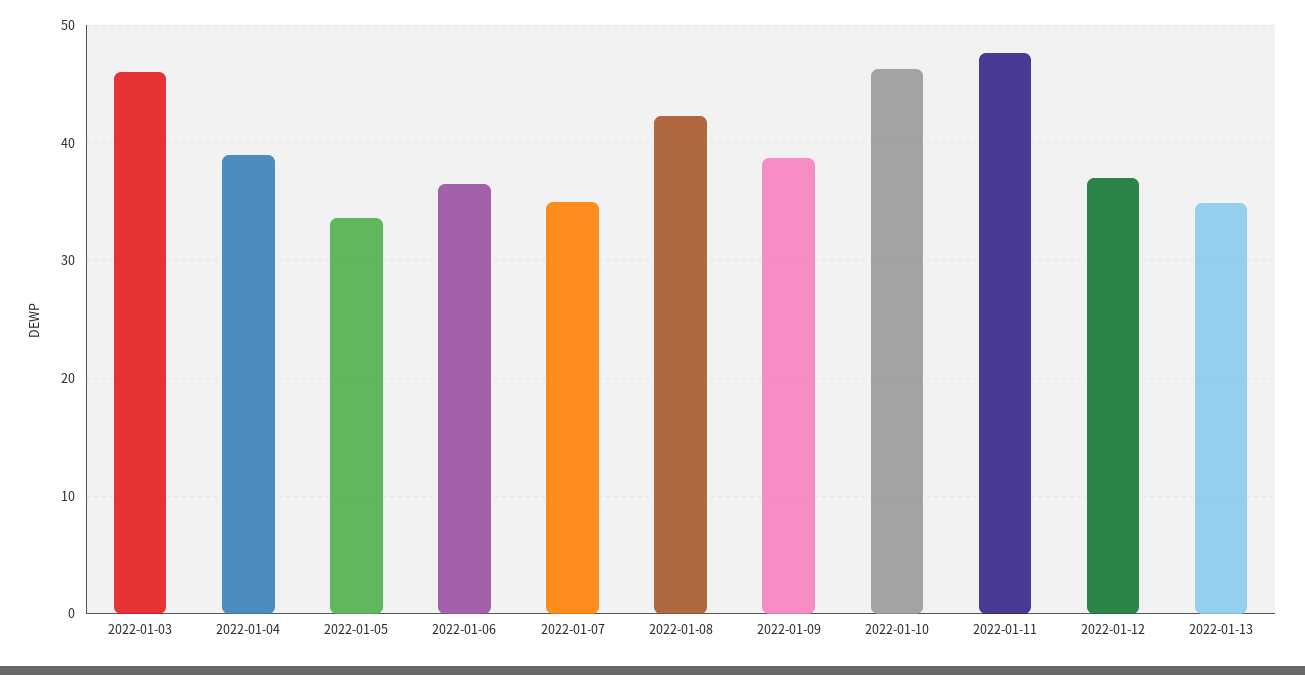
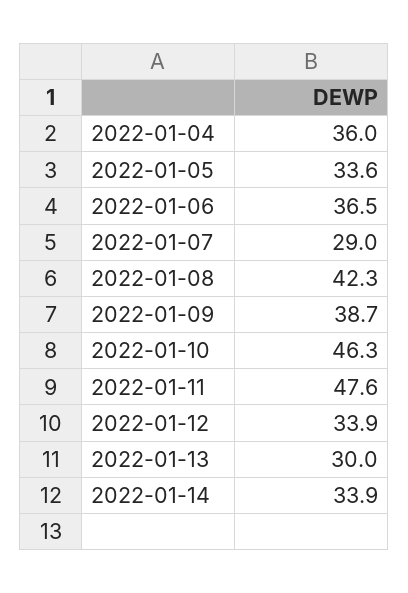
2022-01-03: 46 -> none
2022-01-04: 39 -> 36
2022-01-07: 35 -> 29
2022-01-12: 37 -> 33.9
2022-01-13: 35 -> 30
2022-01-14: none -> 33.9

